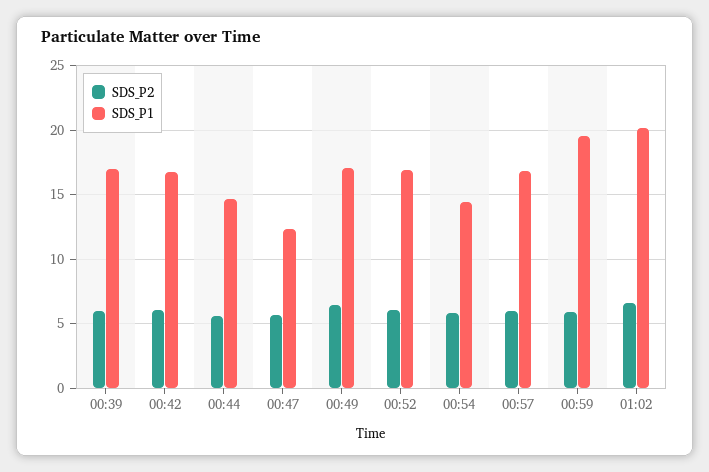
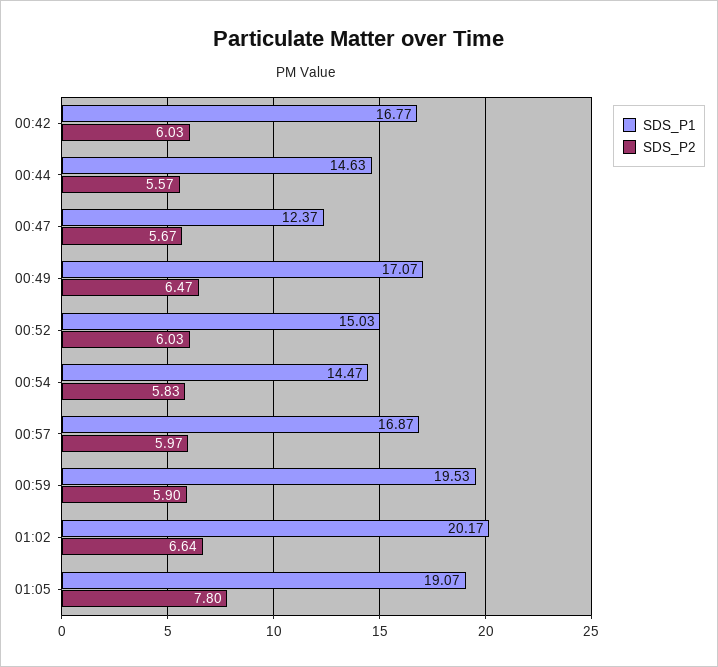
SDS_P2, 00:39: 6 -> none
SDS_P1, 00:39: 17 -> none
SDS_P1, 00:52: 17 -> 15.03
SDS_P1, 01:05: none -> 19.07
SDS_P2, 01:05: none -> 7.8

